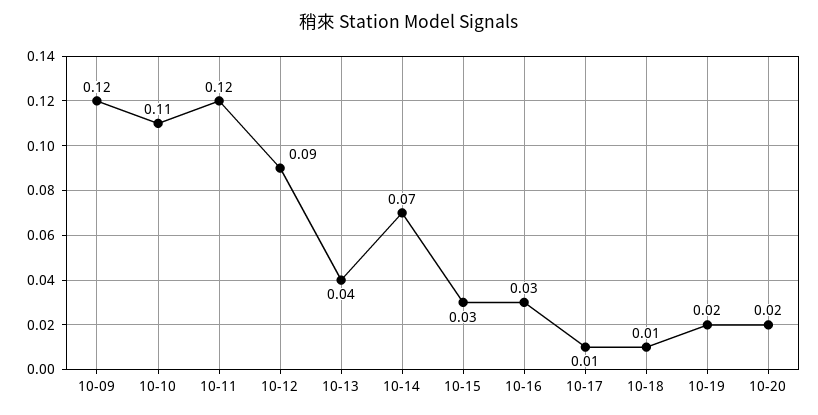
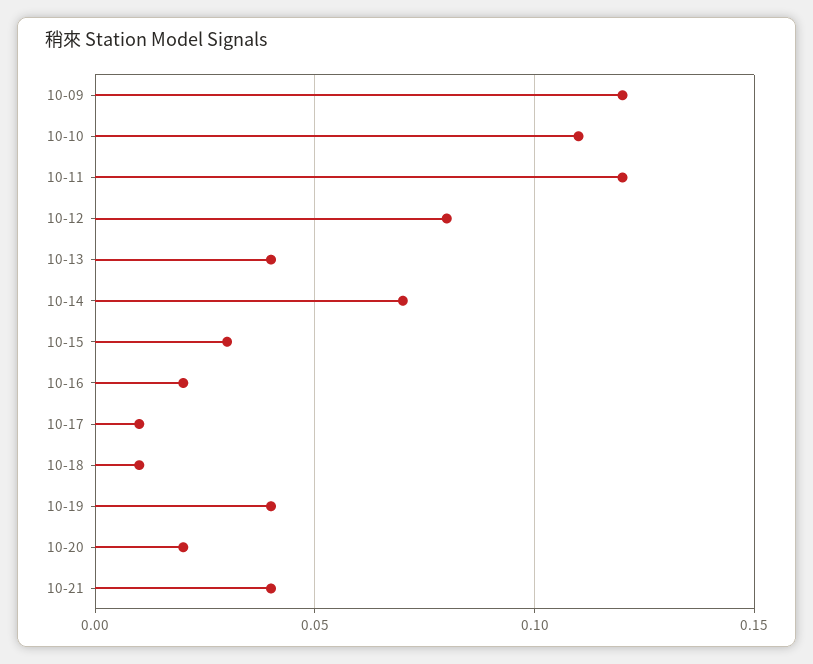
10-12: 0.09 -> 0.08
10-16: 0.03 -> 0.02
10-19: 0.02 -> 0.04
10-21: none -> 0.04

